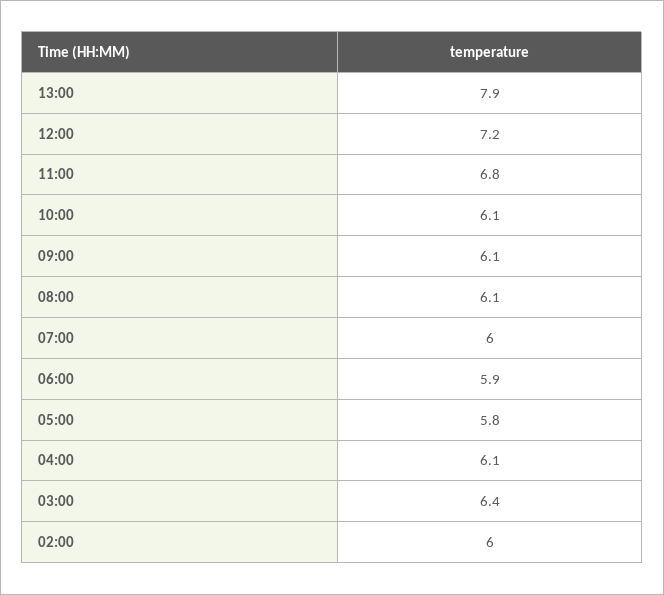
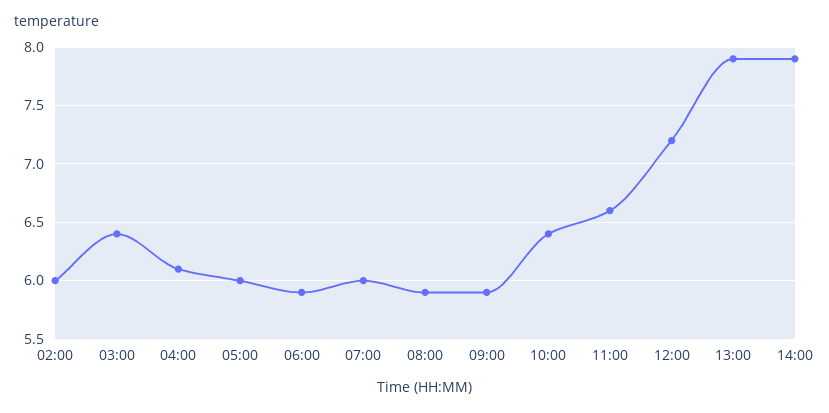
11:00: 6.8 -> 6.6
10:00: 6.1 -> 6.4
09:00: 6.1 -> 5.9
08:00: 6.1 -> 5.9
05:00: 5.8 -> 6
14:00: none -> 7.9

